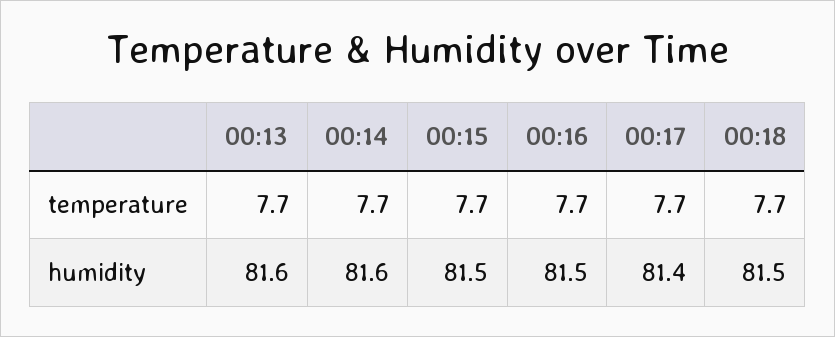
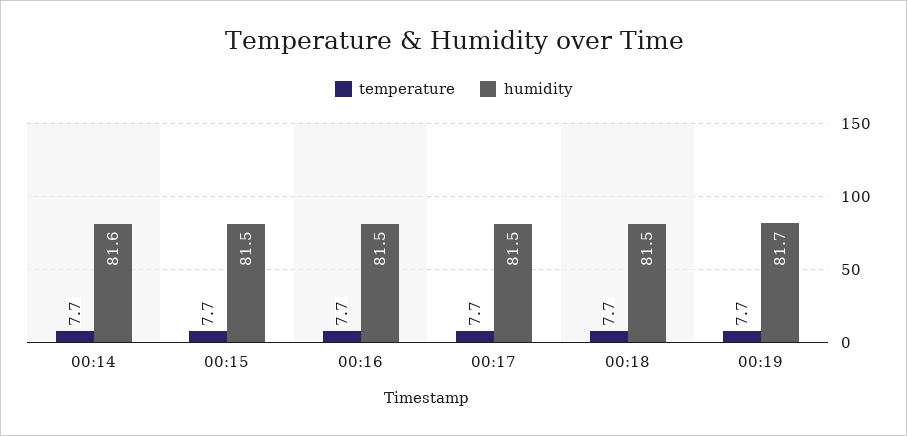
temperature, 00:13: 7.7 -> none
humidity, 00:13: 81.6 -> none
humidity, 00:17: 81.4 -> 81.5
temperature, 00:19: none -> 7.7
humidity, 00:19: none -> 81.7

